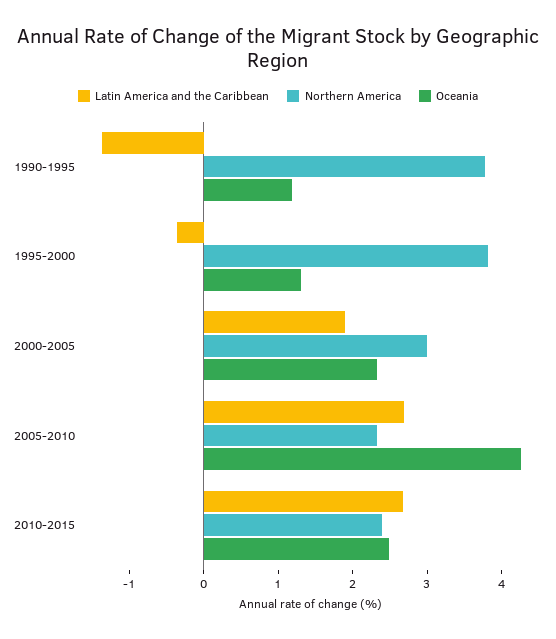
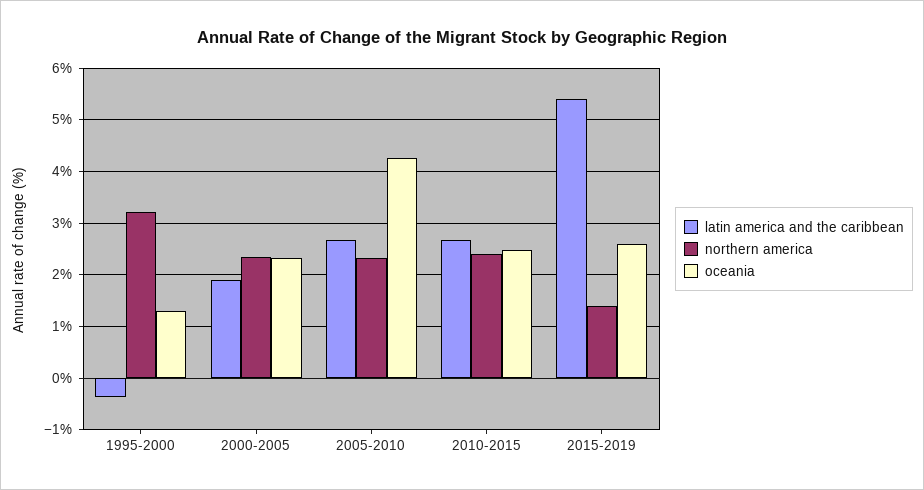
Latin America and the Caribbean, 1990-1995: -1.4 -> none
Northern America, 1990-1995: 3.8 -> none
Oceania, 1990-1995: 1.2 -> none
Northern America, 1995-2000: 3.8 -> 3.2
Northern America, 2000-2005: 3 -> 2.4
Latin America and the Caribbean, 2015-2019: none -> 5.4
Northern America, 2015-2019: none -> 1.4
Oceania, 2015-2019: none -> 2.6

